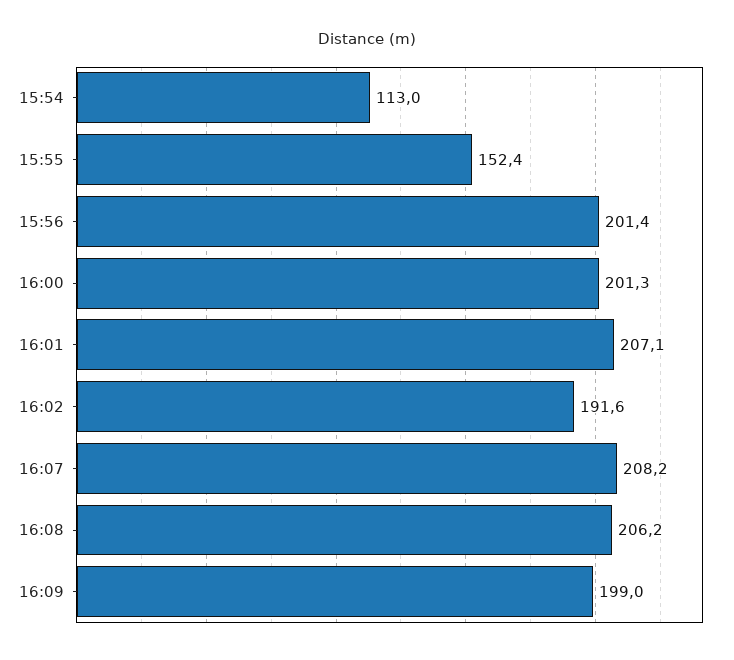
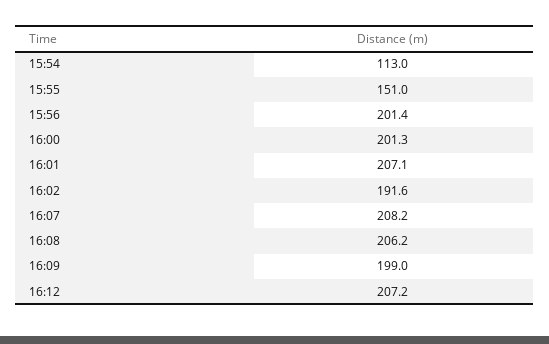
15:55: 152.4 -> 151
16:12: none -> 207.2

